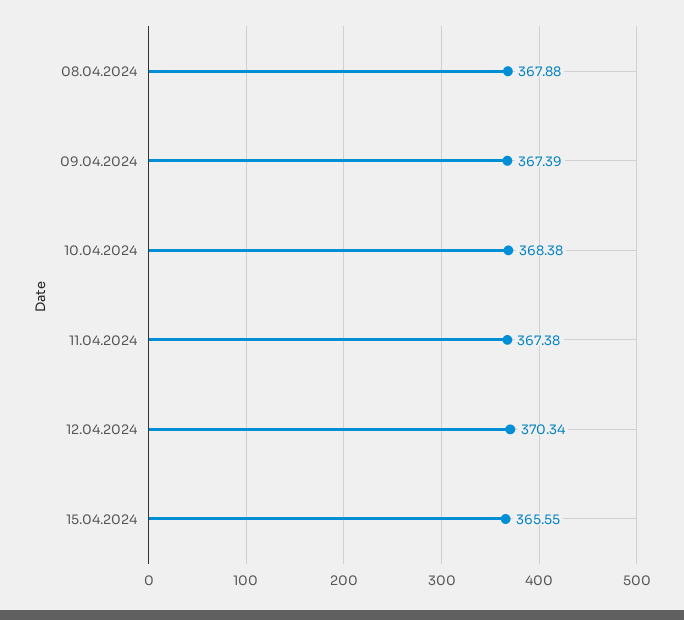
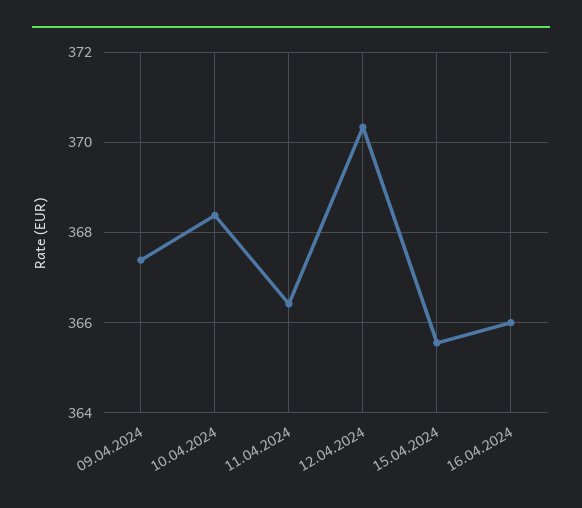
08.04.2024: 367.88 -> none
11.04.2024: 367.38 -> 366.4
16.04.2024: none -> 366

